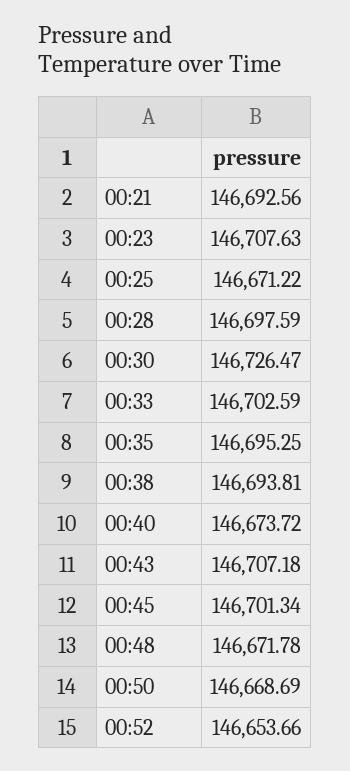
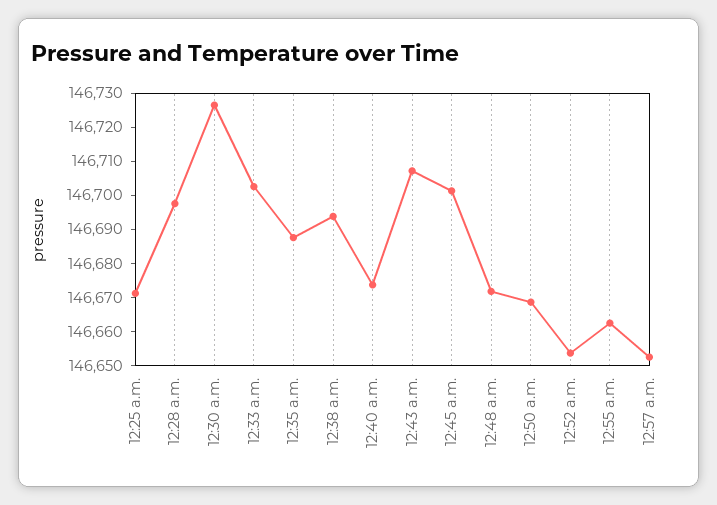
00:21: 146692.56 -> none
00:23: 146707.63 -> none
00:35: 146695.25 -> 146687.5
12:55 a.m.: none -> 146662.5
12:57 a.m.: none -> 146652.5

